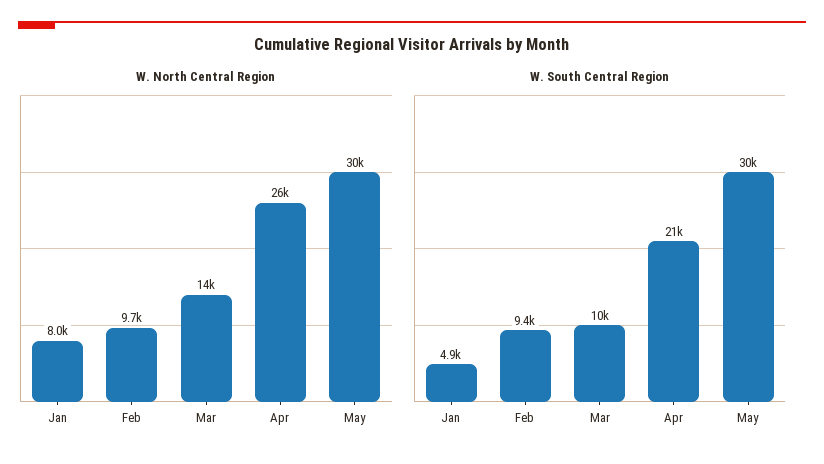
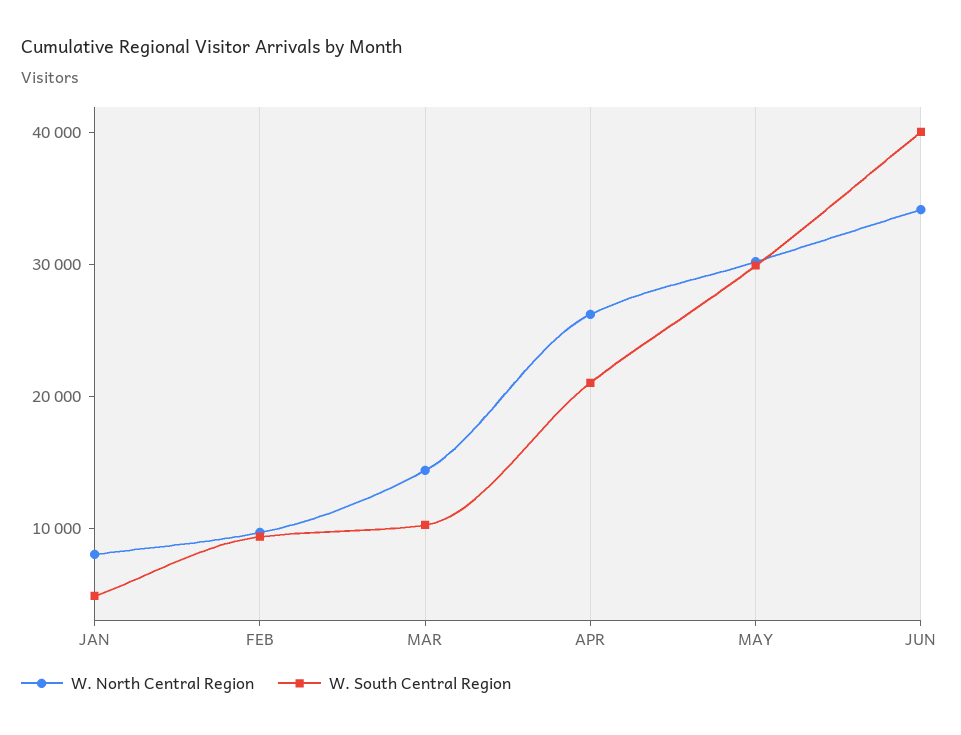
W. North Central Region, JUN: none -> 34000
W. South Central Region, JUN: none -> 40000

